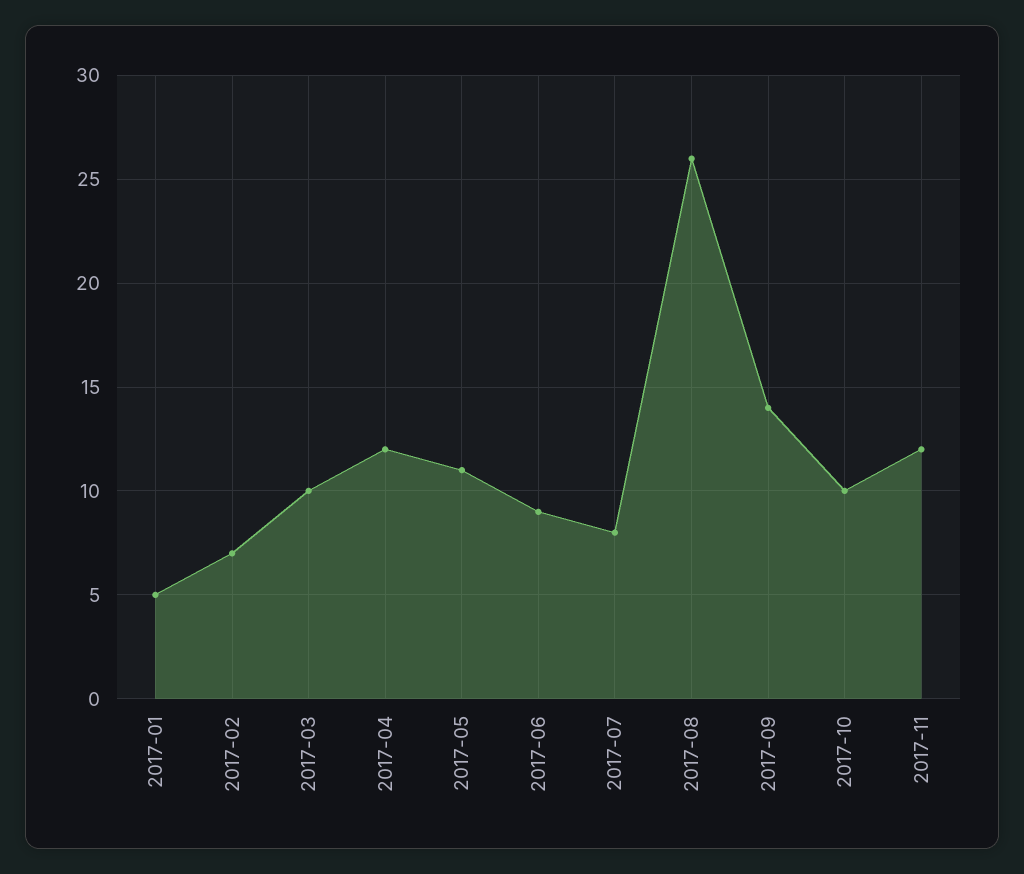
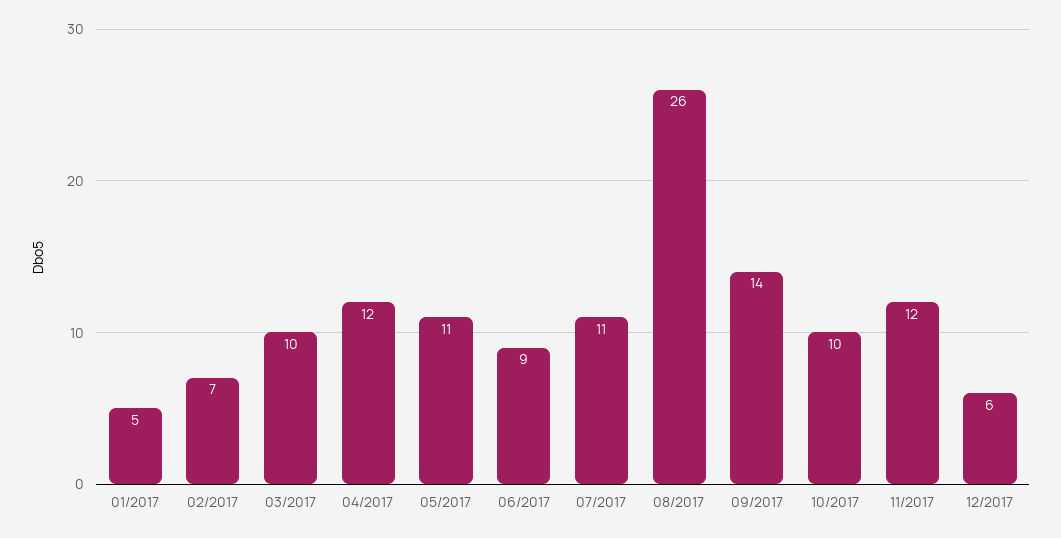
2017-07: 8 -> 11
12/2017: none -> 6

